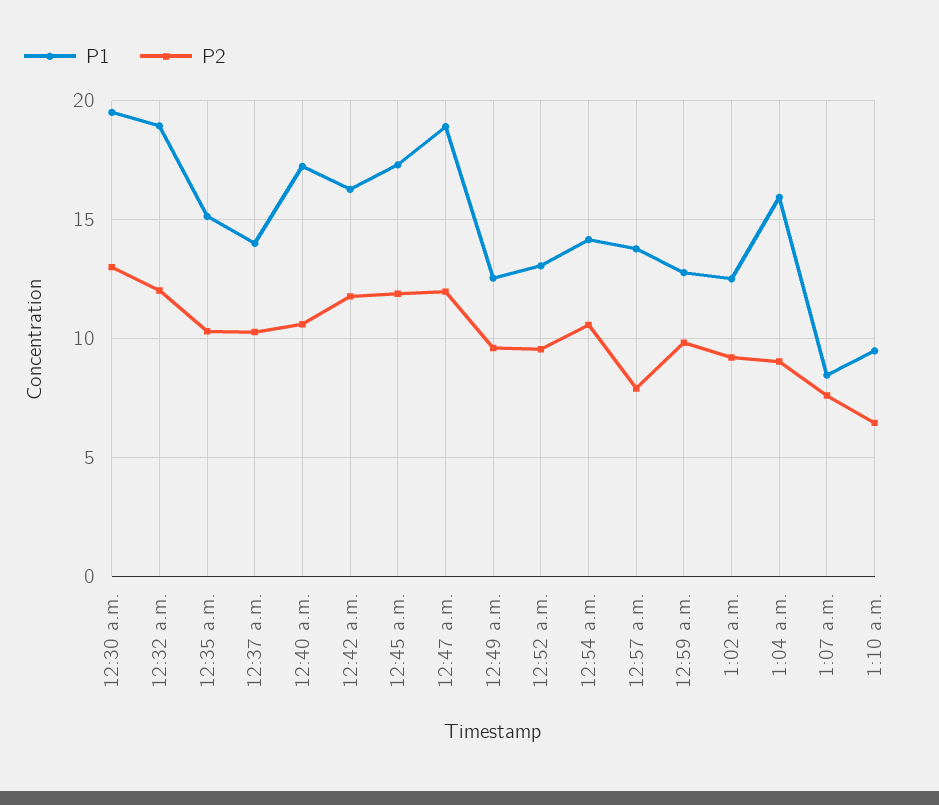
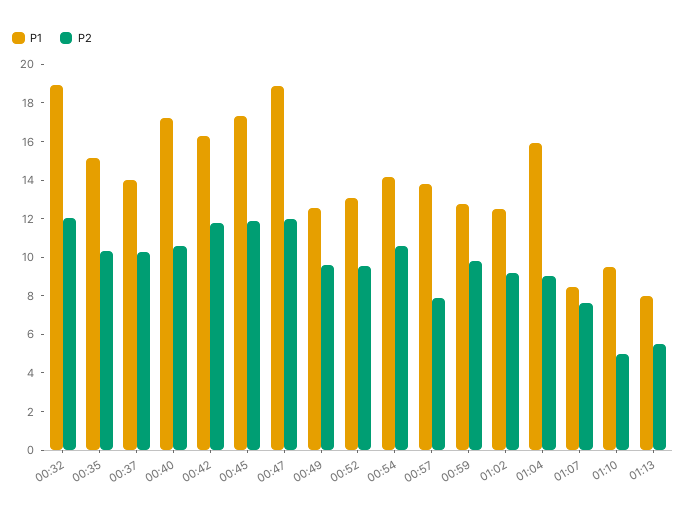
P1, 12:30 a.m.: 19.5 -> none
P2, 12:30 a.m.: 13 -> none
P2, 1:10 a.m.: 6.5 -> 5
P1, 01:13: none -> 8
P2, 01:13: none -> 5.5

